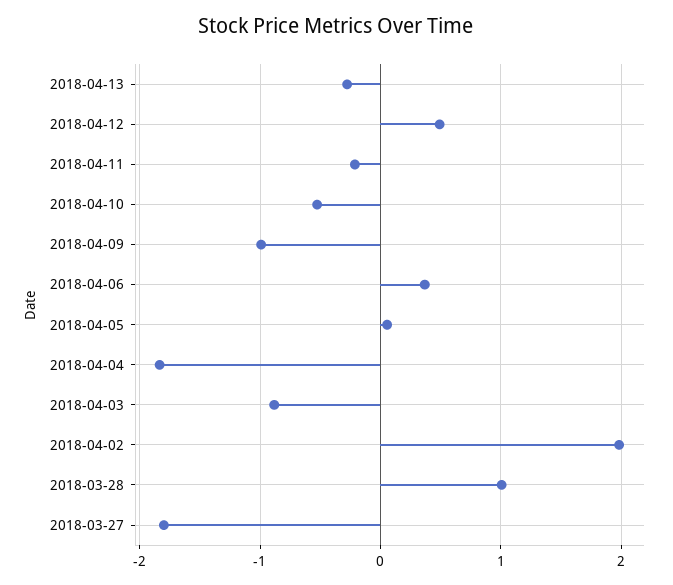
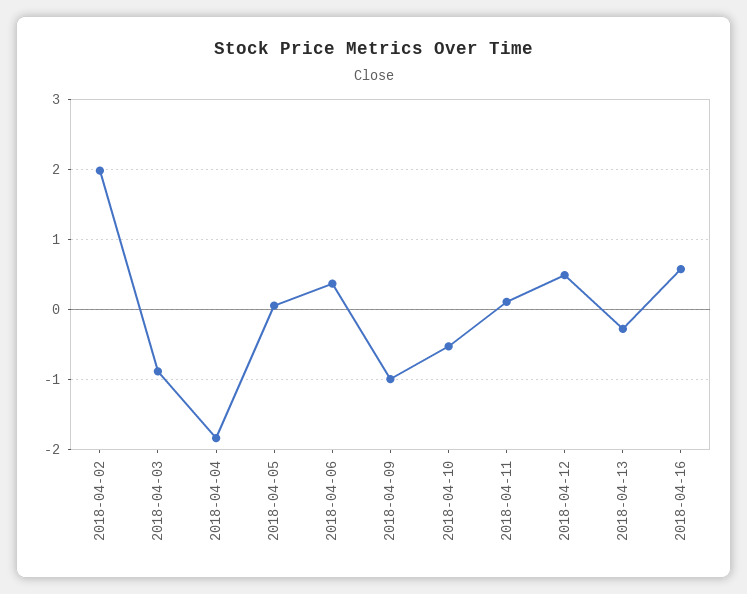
2018-04-11: -0.2 -> 0.1
2018-03-28: 1 -> none
2018-03-27: -1.8 -> none
2018-04-16: none -> 0.6

